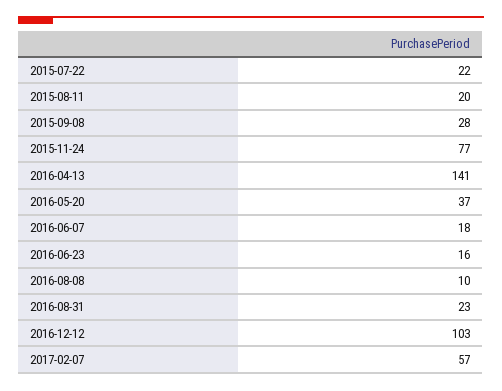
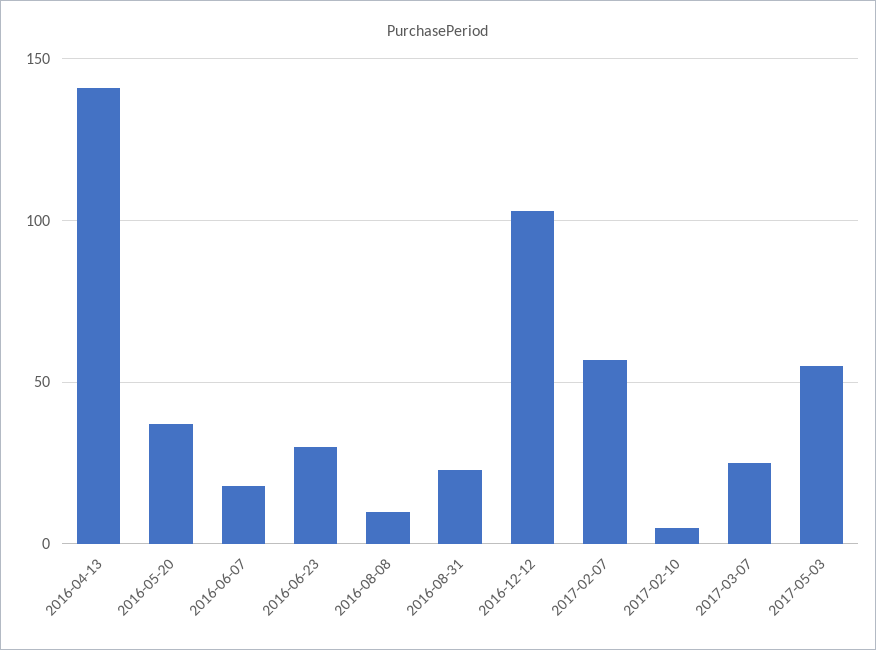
2015-07-22: 22 -> none
2015-08-11: 20 -> none
2015-09-08: 28 -> none
2015-11-24: 77 -> none
2016-06-23: 16 -> 30
2017-02-10: none -> 5
2017-03-07: none -> 25
2017-05-03: none -> 55

